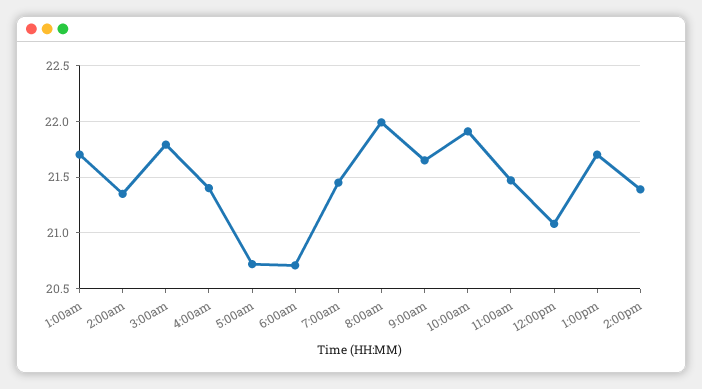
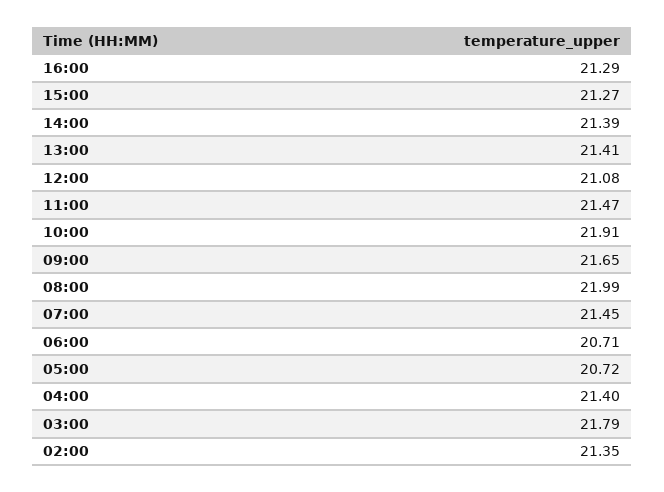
1:00am: 21.7 -> none
1:00pm: 21.7 -> 21.41
16:00: none -> 21.29
15:00: none -> 21.27

